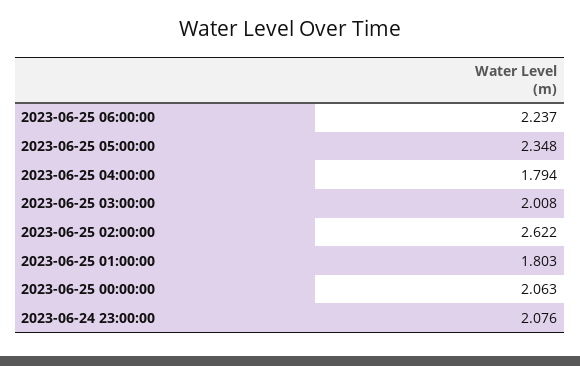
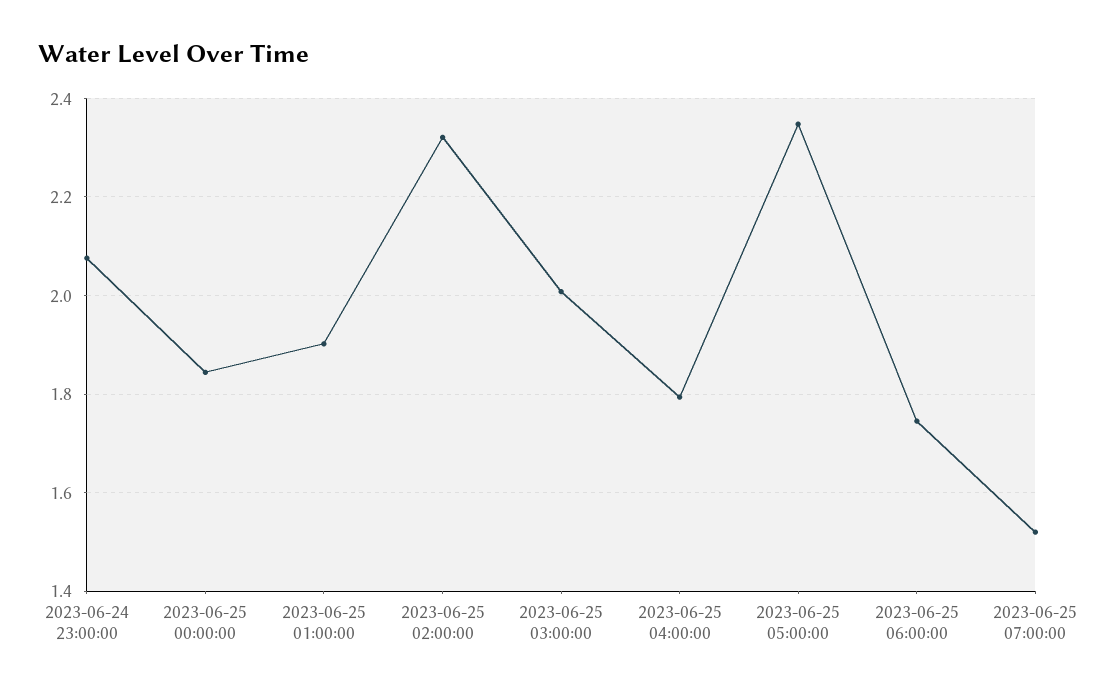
2023-06-25 06:00:00: 2.237 -> 1.74
2023-06-25 02:00:00: 2.622 -> 2.32
2023-06-25 01:00:00: 1.803 -> 1.9
2023-06-25 00:00:00: 2.063 -> 1.84
2023-06-25 07:00:00: none -> 1.52

